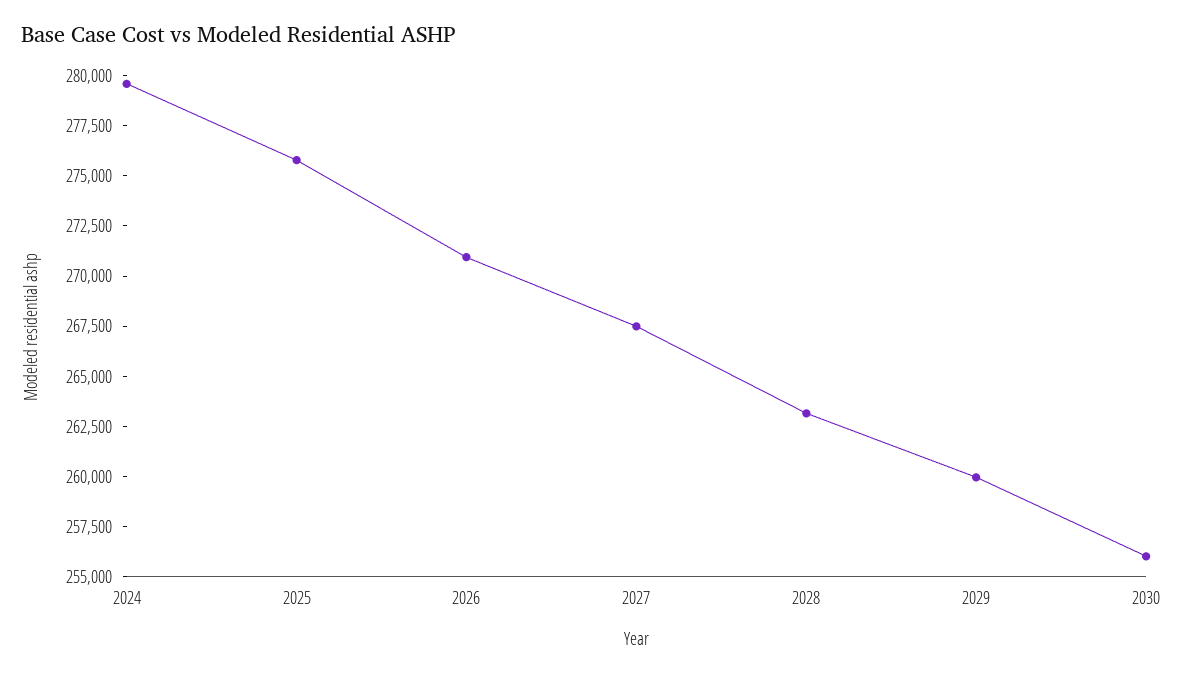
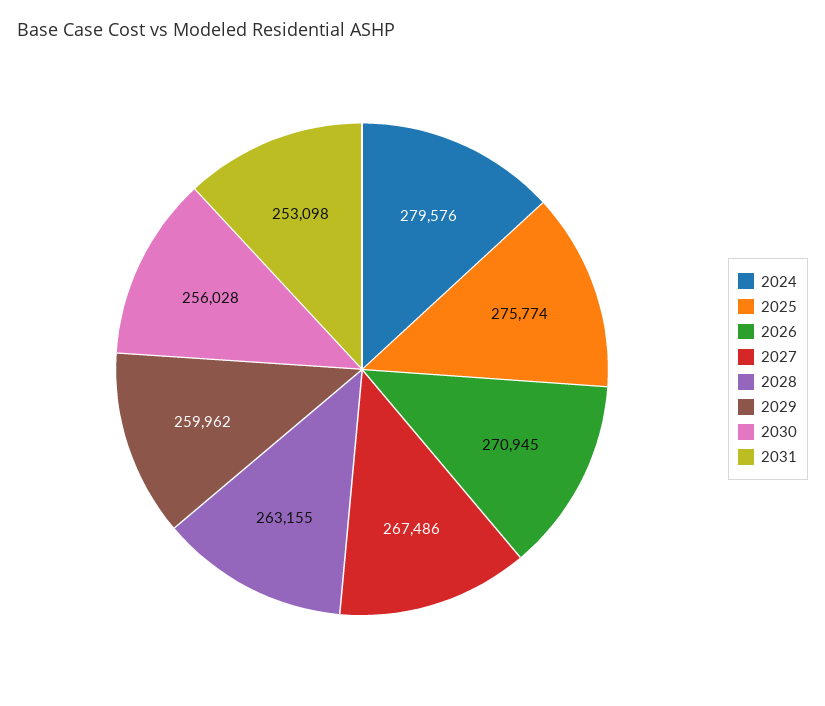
2031: none -> 253098

